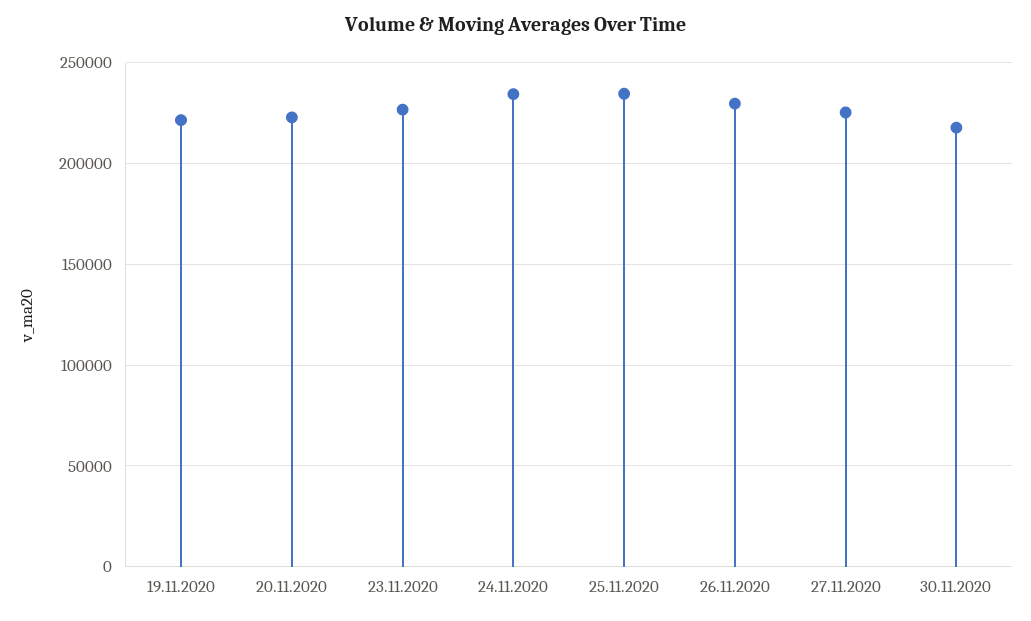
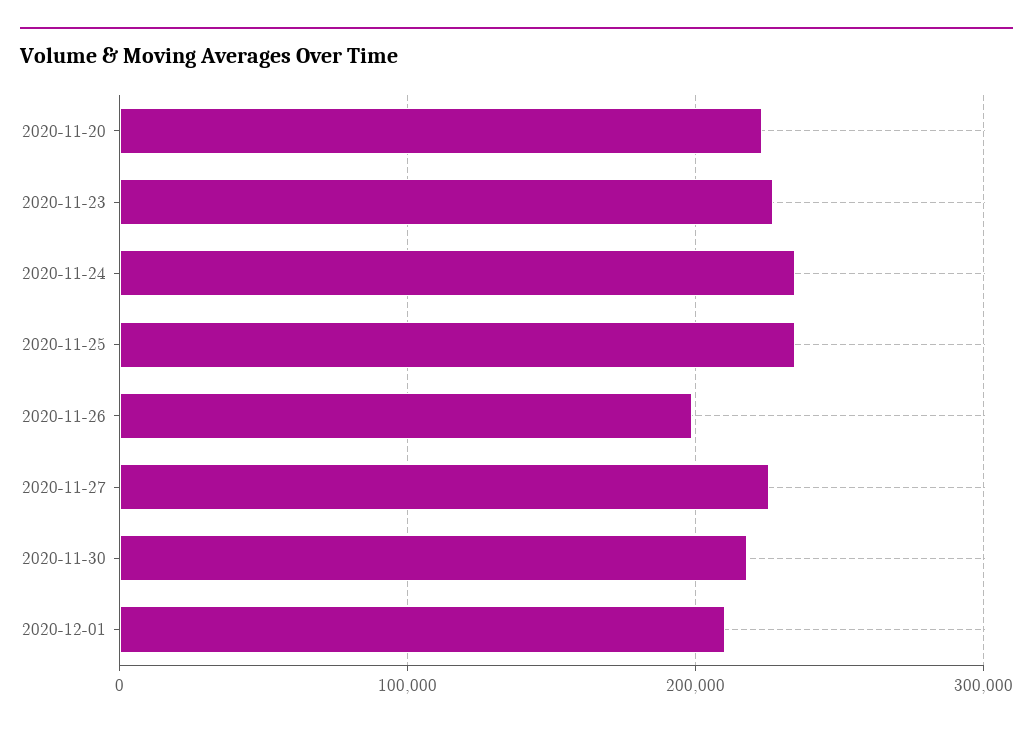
19.11.2020: 220000 -> none
26.11.2020: 230000 -> 200000
2020-12-01: none -> 210000

